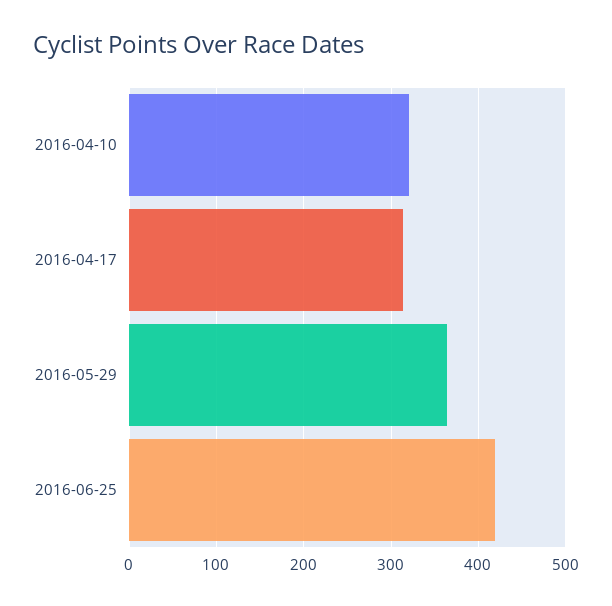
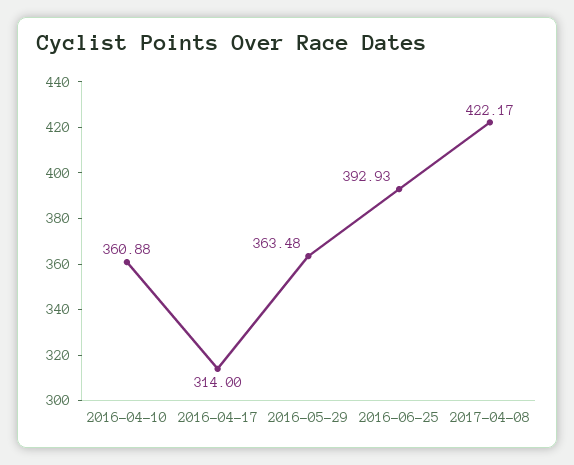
2016-04-10: 320 -> 360.88
2016-06-25: 420 -> 392.93
2017-04-08: none -> 422.17

